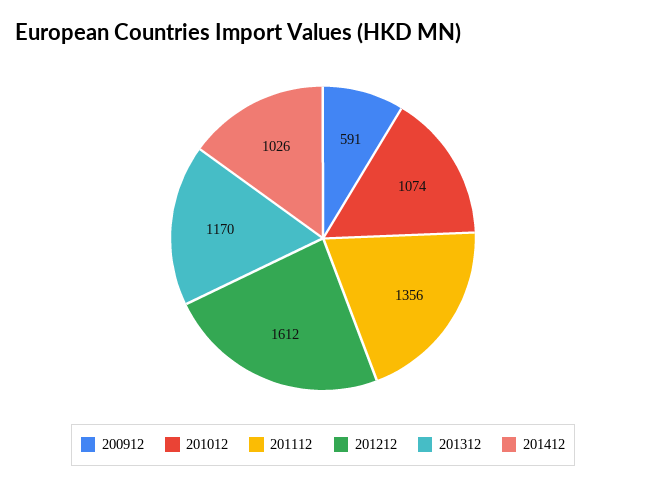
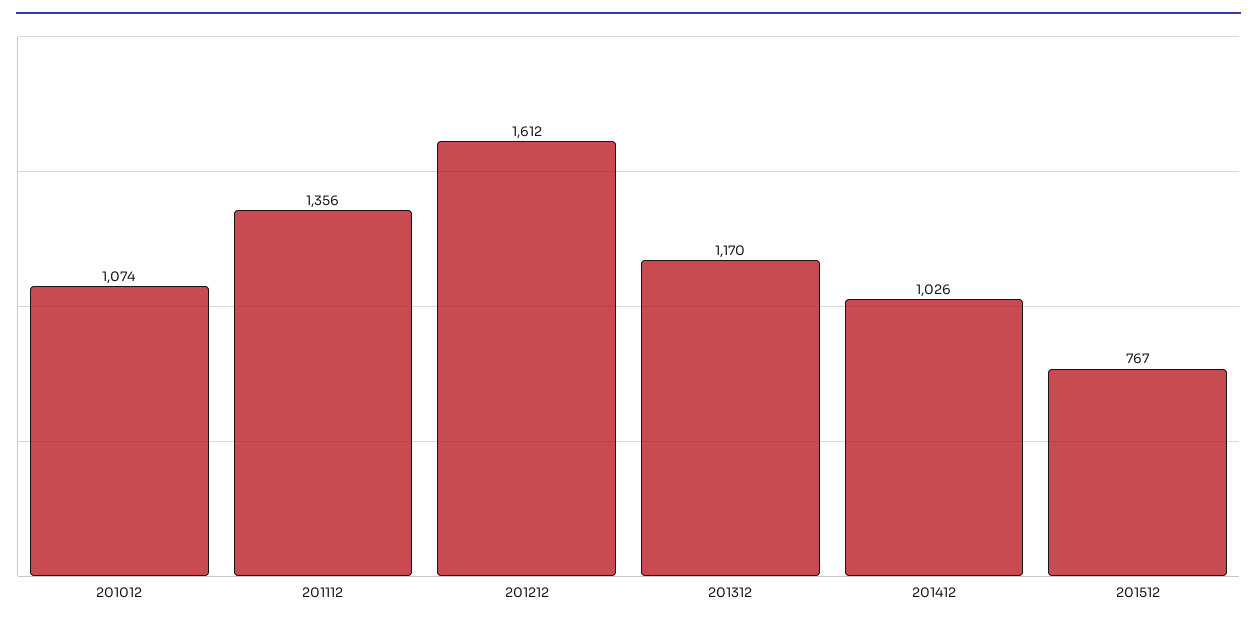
200912: 591 -> none
201512: none -> 767

